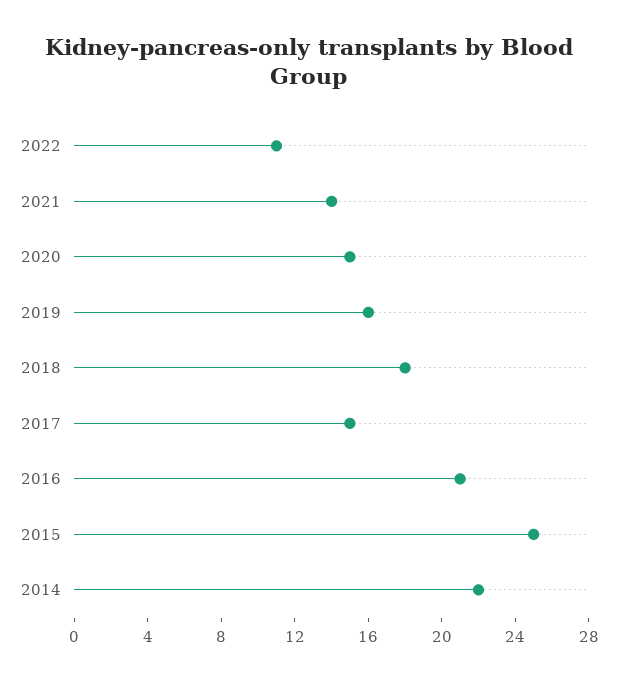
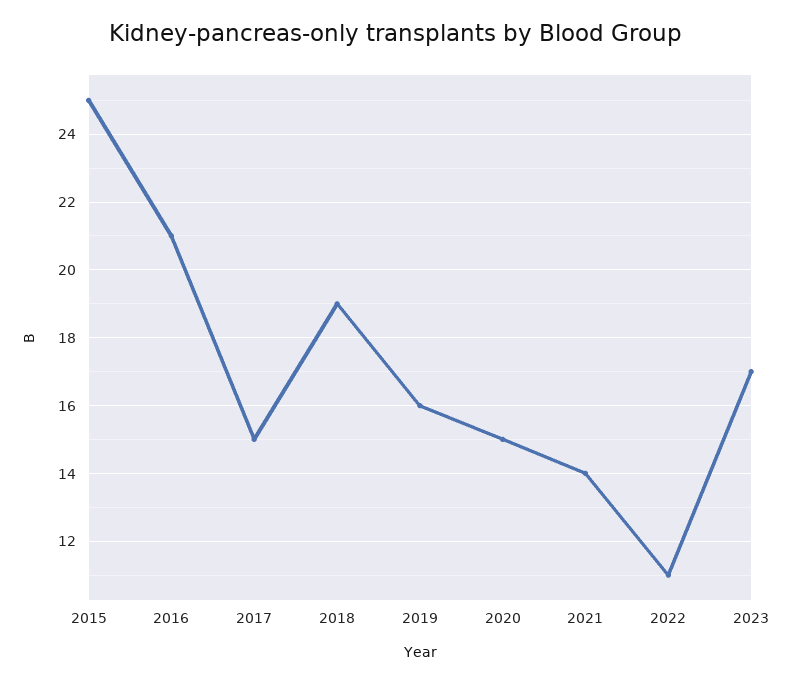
2018: 18 -> 19
2014: 22 -> none
2023: none -> 17

